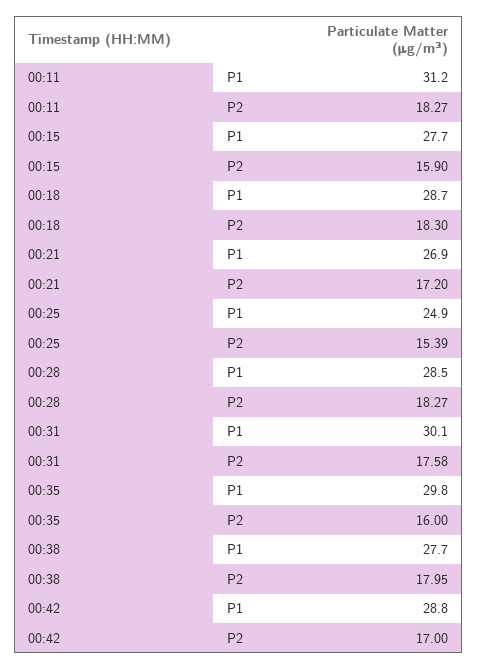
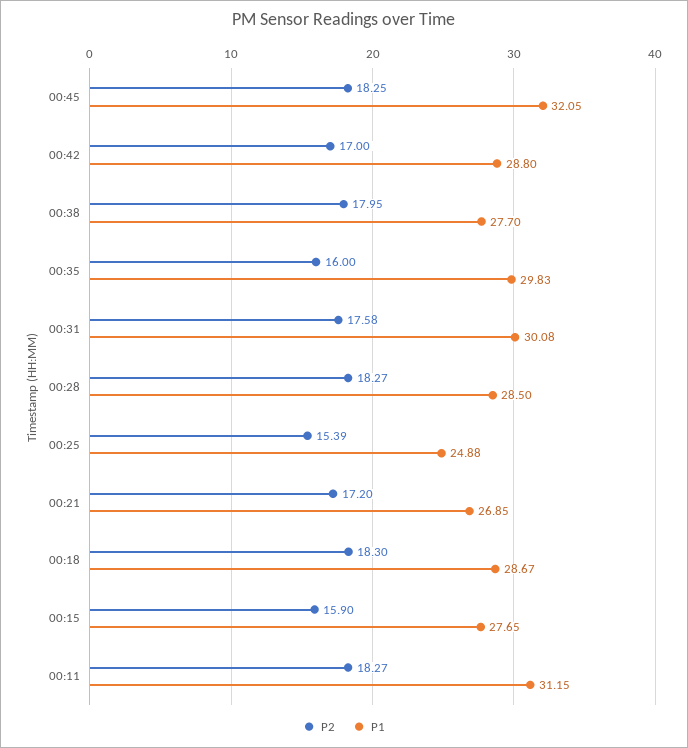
P2, 00:45: none -> 18.25
P1, 00:45: none -> 32.05

